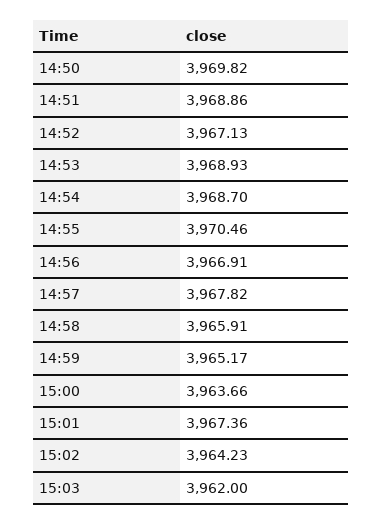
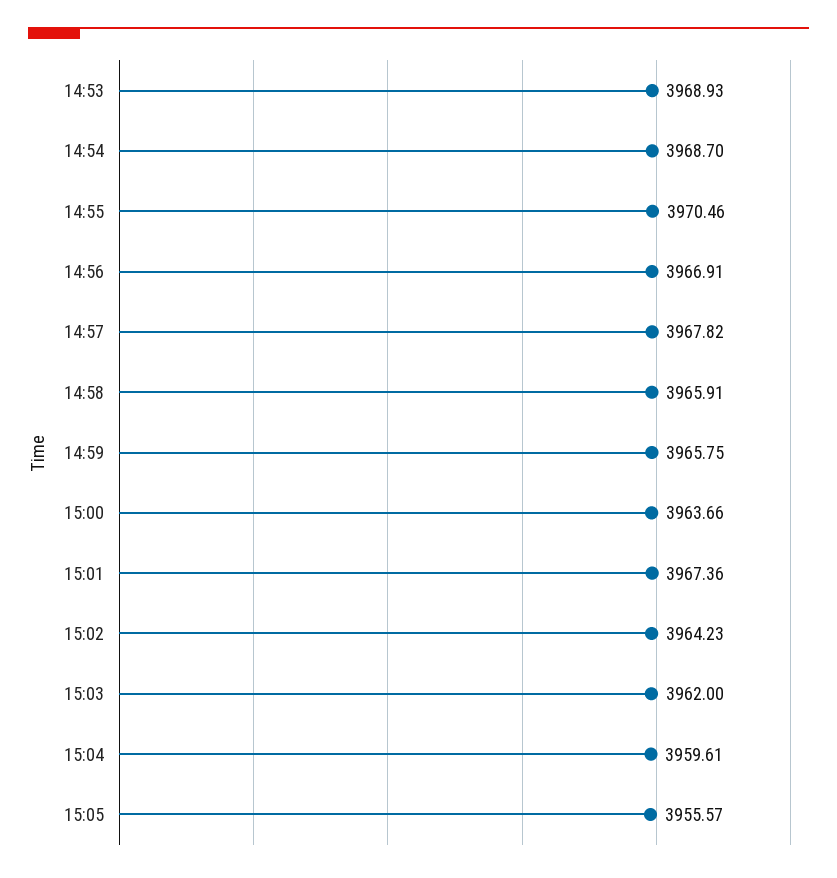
14:50: 3969.82 -> none
14:51: 3968.86 -> none
14:52: 3967.13 -> none
14:59: 3965.17 -> 3965.75
15:04: none -> 3959.61
15:05: none -> 3955.57

